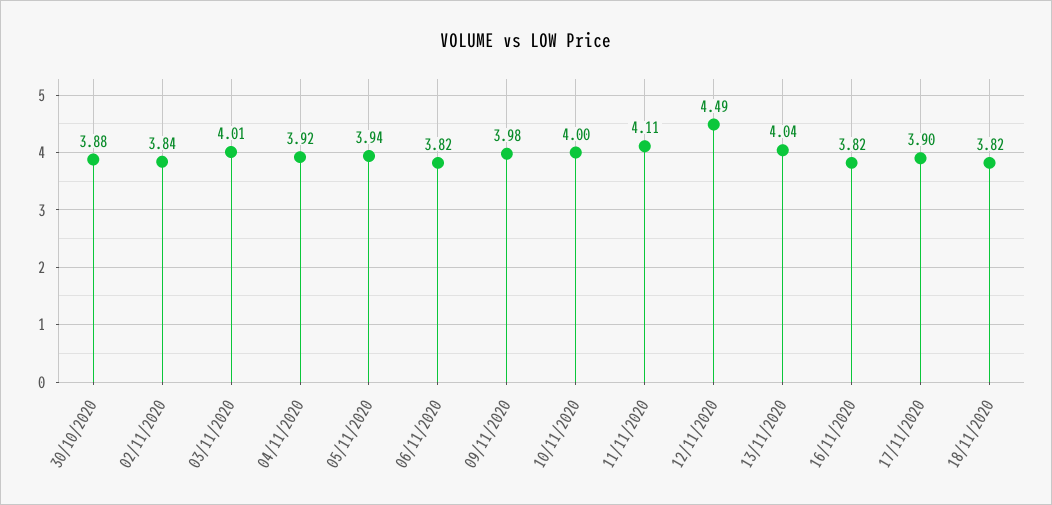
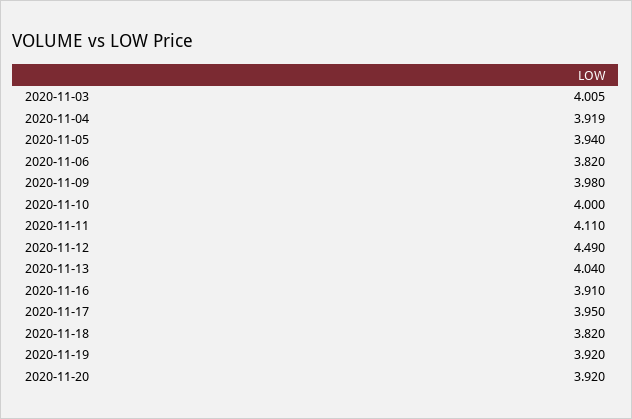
30/10/2020: 3.88 -> none
02/11/2020: 3.84 -> none
16/11/2020: 3.82 -> 3.91
17/11/2020: 3.9 -> 3.95
2020-11-19: none -> 3.92
2020-11-20: none -> 3.92

